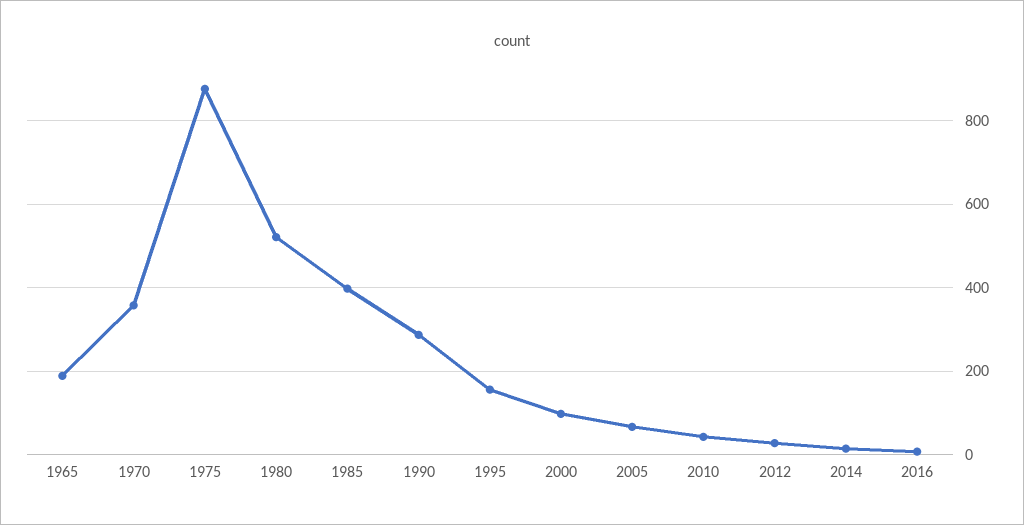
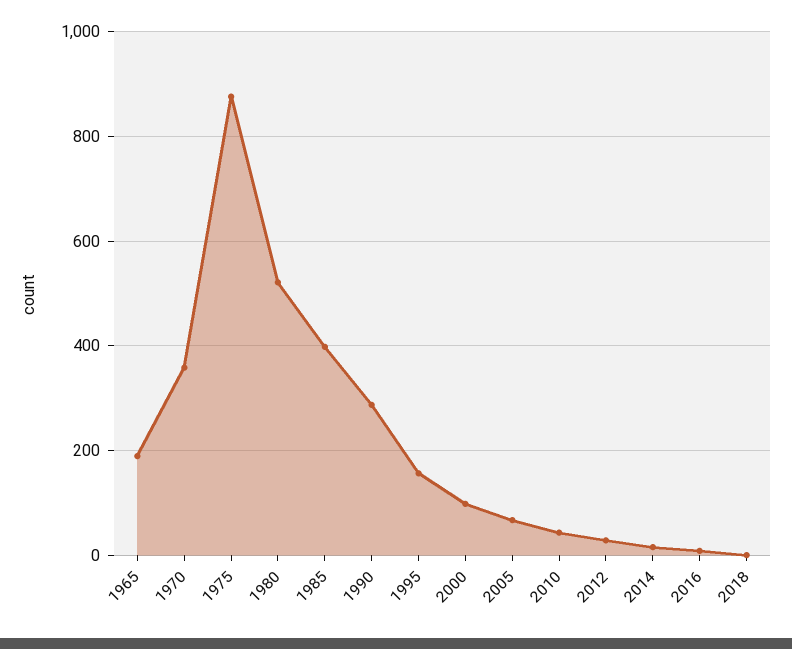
2018: none -> 0

